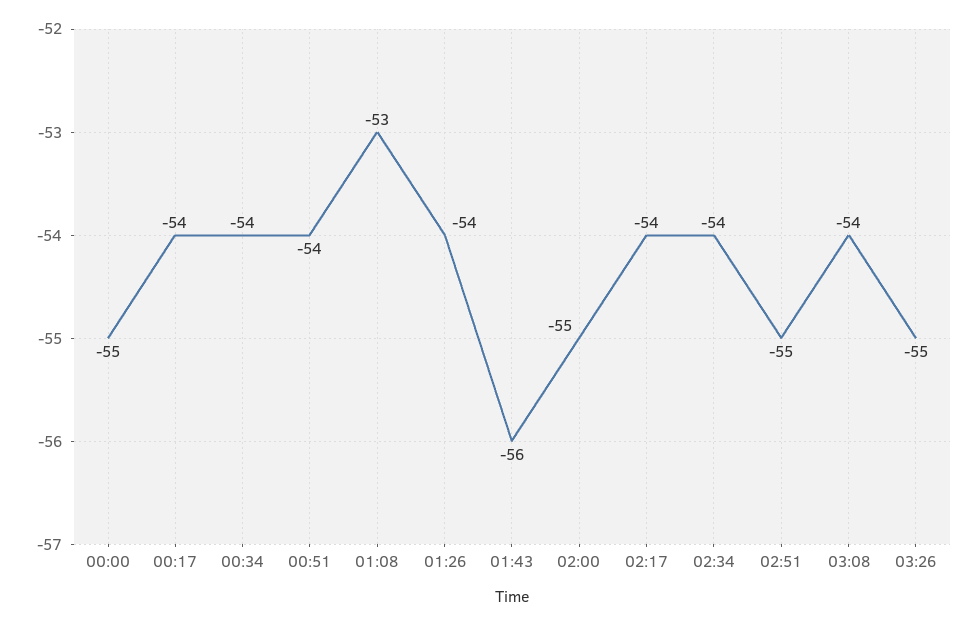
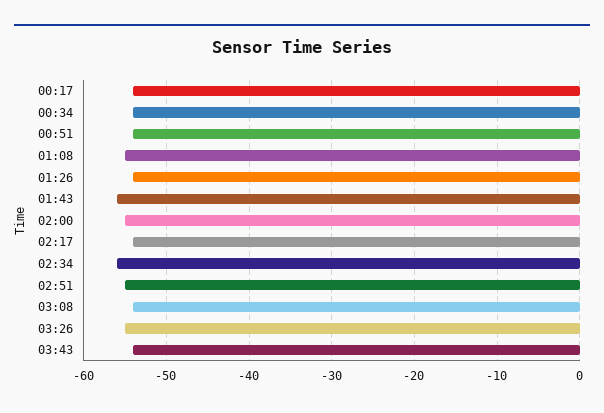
00:00: -55 -> none
01:08: -53 -> -55
02:34: -54 -> -56
03:43: none -> -54

